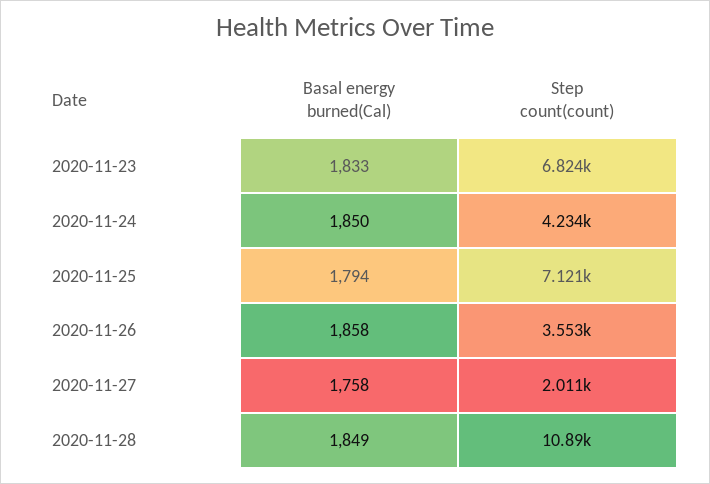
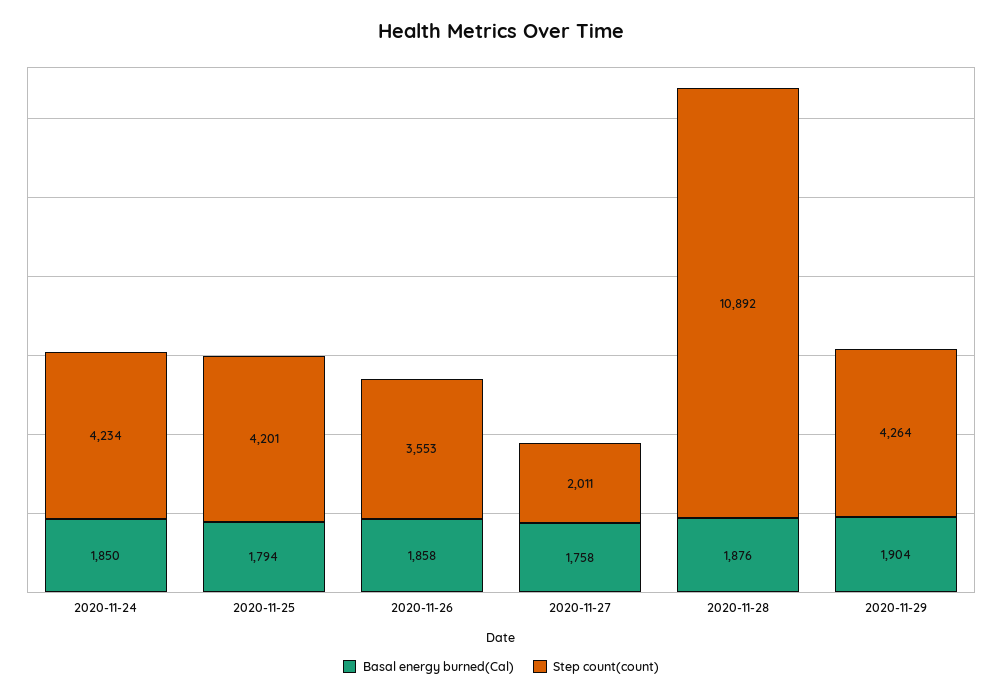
Basal energy burned(Cal), 2020-11-23: 1833 -> none
Step count(count), 2020-11-23: 6824 -> none
Step count(count), 2020-11-25: 7121 -> 4201
Basal energy burned(Cal), 2020-11-28: 1849 -> 1876
Basal energy burned(Cal), 2020-11-29: none -> 1904
Step count(count), 2020-11-29: none -> 4264

